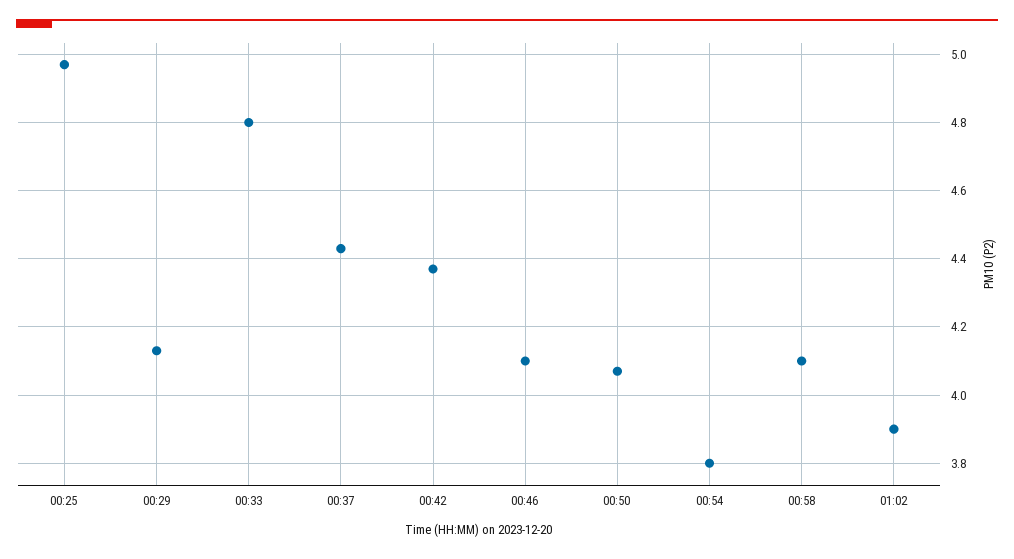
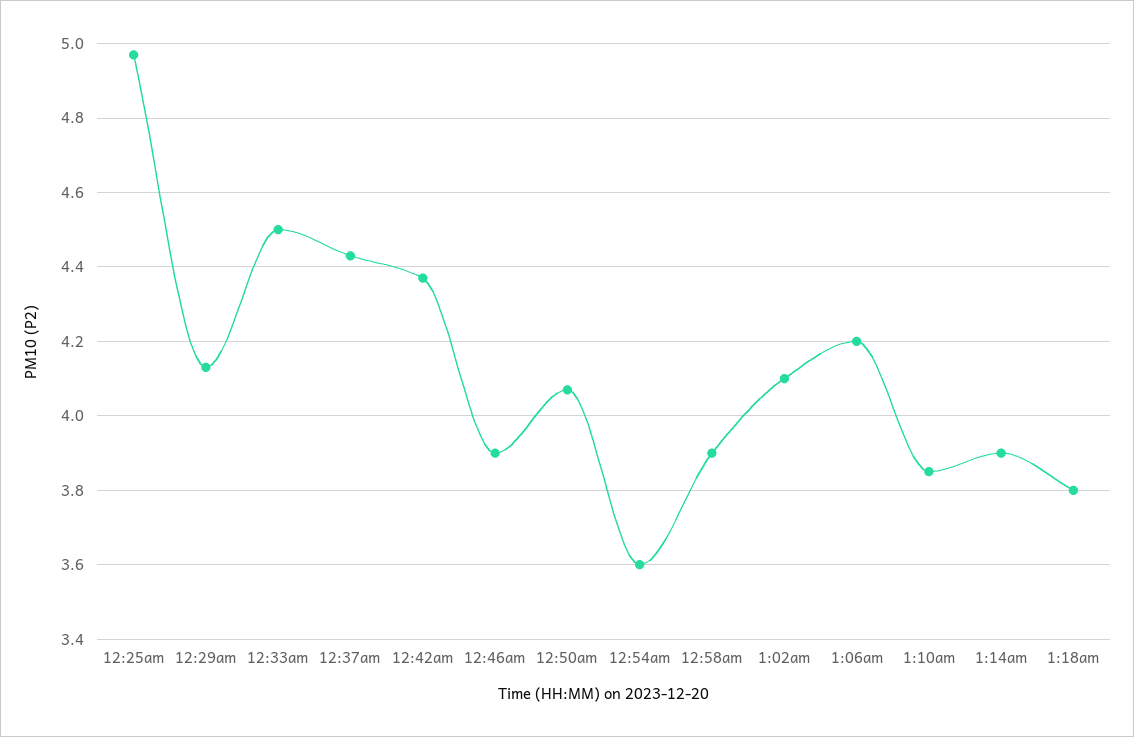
00:33: 4.8 -> 4.5
00:46: 4.1 -> 3.9
00:54: 3.8 -> 3.6
00:58: 4.1 -> 3.9
01:02: 3.9 -> 4.1
1:06am: none -> 4.2
1:10am: none -> 3.85
1:14am: none -> 3.9
1:18am: none -> 3.8

